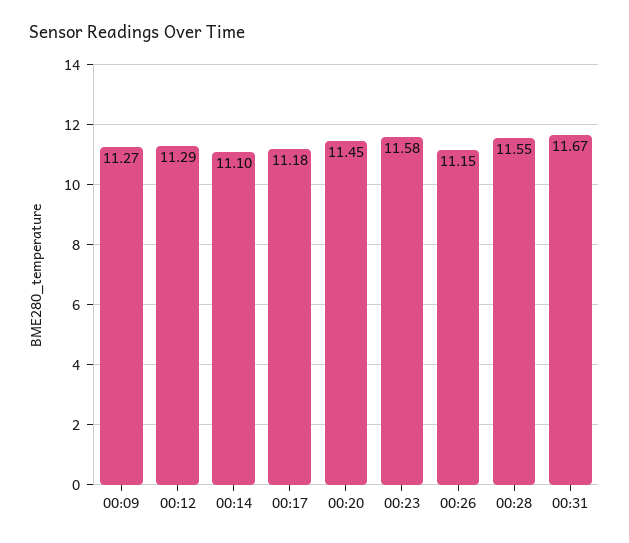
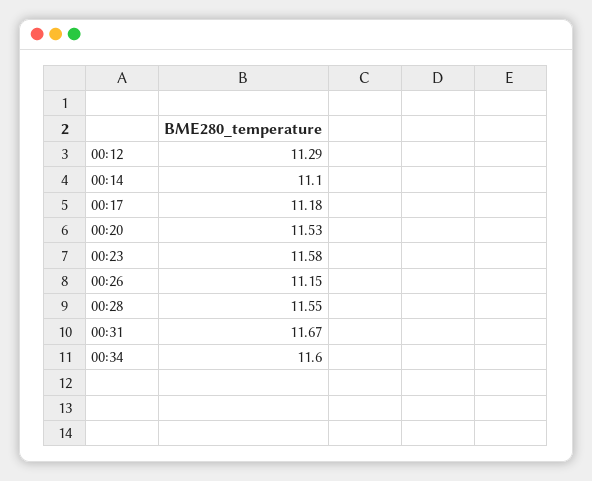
00:09: 11.27 -> none
00:20: 11.45 -> 11.53
00:34: none -> 11.6

